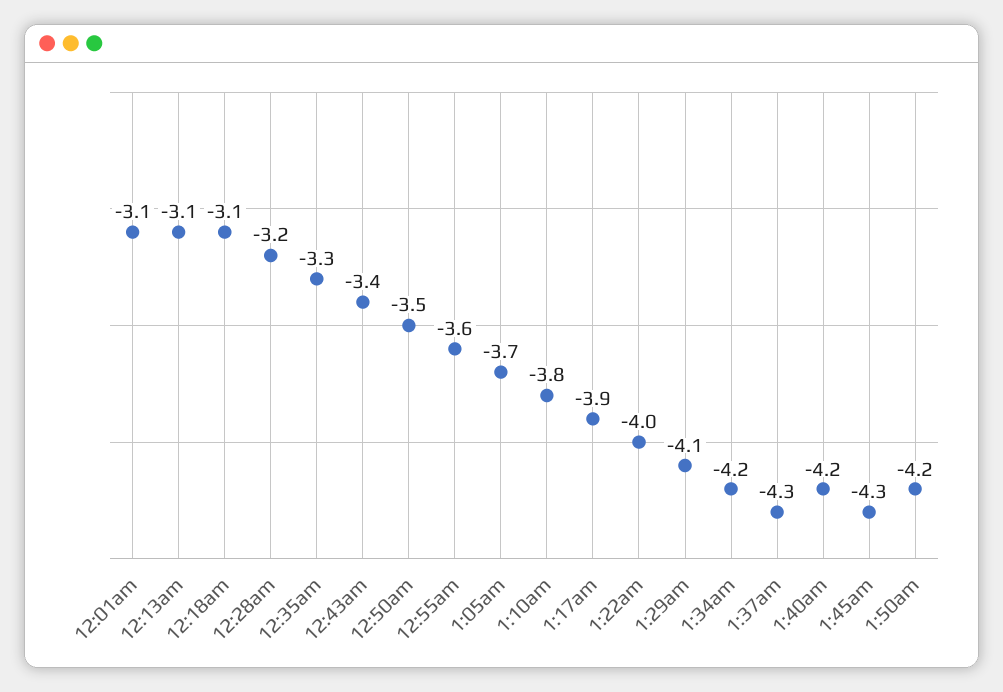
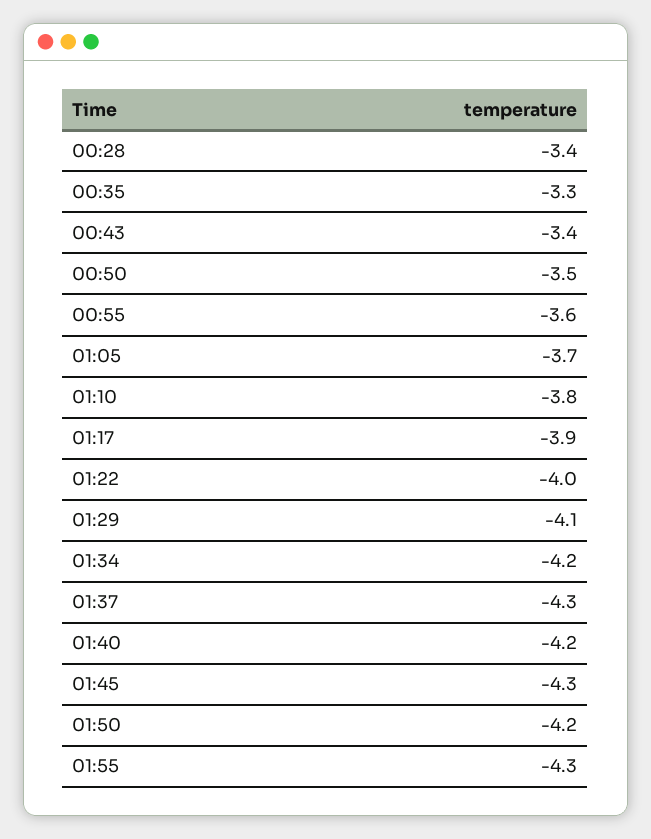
12:01am: -3.1 -> none
12:13am: -3.1 -> none
12:18am: -3.1 -> none
12:28am: -3.2 -> -3.4
01:55: none -> -4.3

